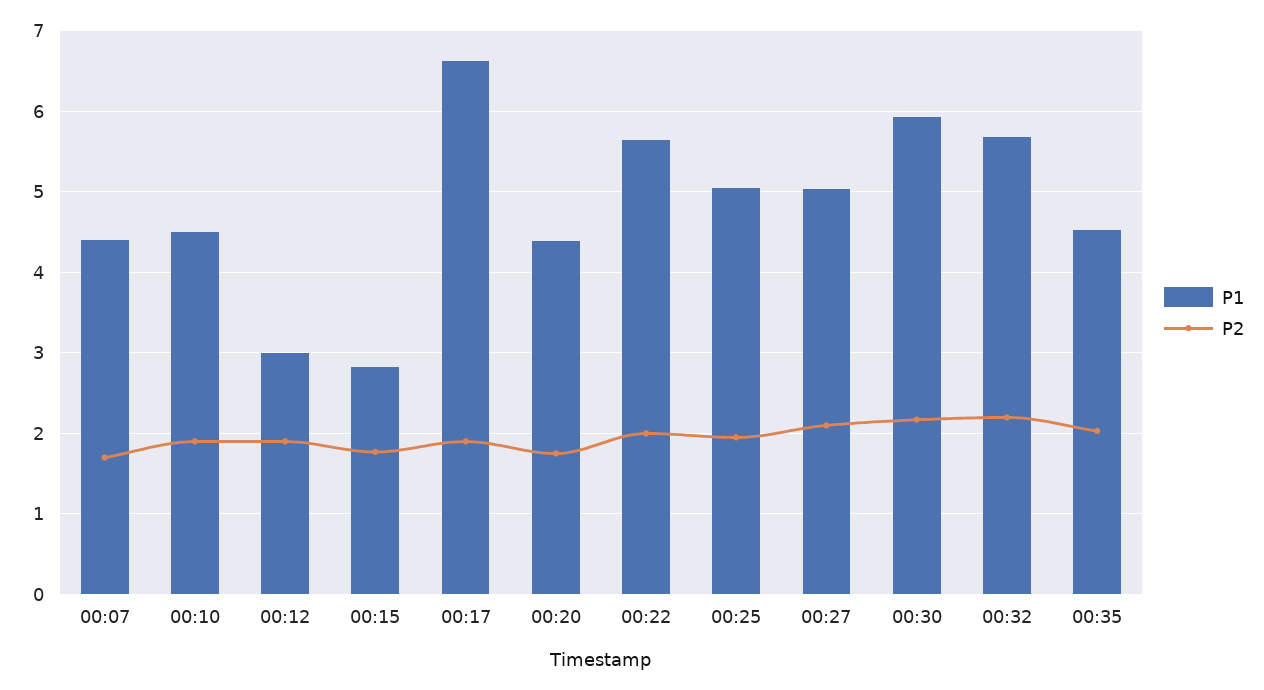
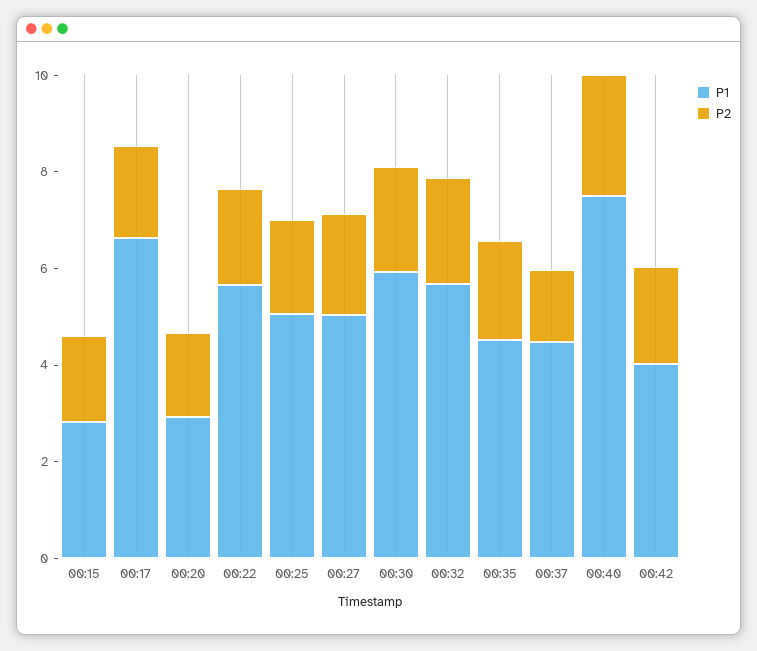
P1, 00:07: 4.4 -> none
P2, 00:07: 1.7 -> none
P1, 00:10: 4.5 -> none
P2, 00:10: 1.9 -> none
P1, 00:12: 3 -> none
P2, 00:12: 1.9 -> none
P1, 00:20: 4.4 -> 3
P1, 00:37: none -> 4.5
P2, 00:37: none -> 1.5
P1, 00:40: none -> 7.5
P2, 00:40: none -> 2.5
P1, 00:42: none -> 4
P2, 00:42: none -> 2

